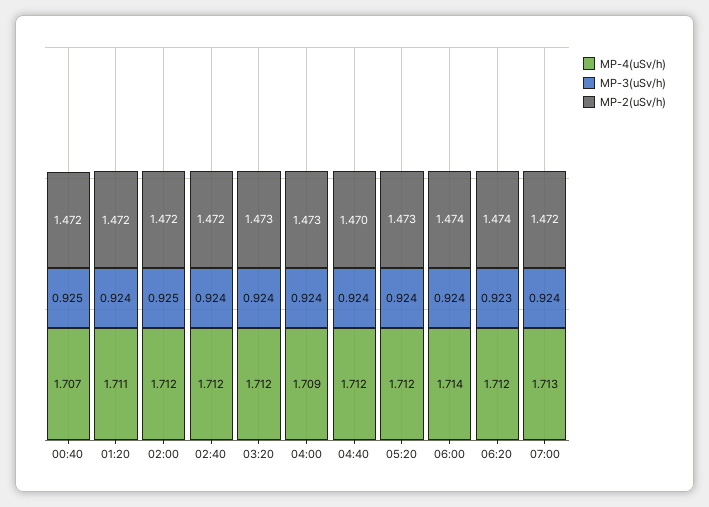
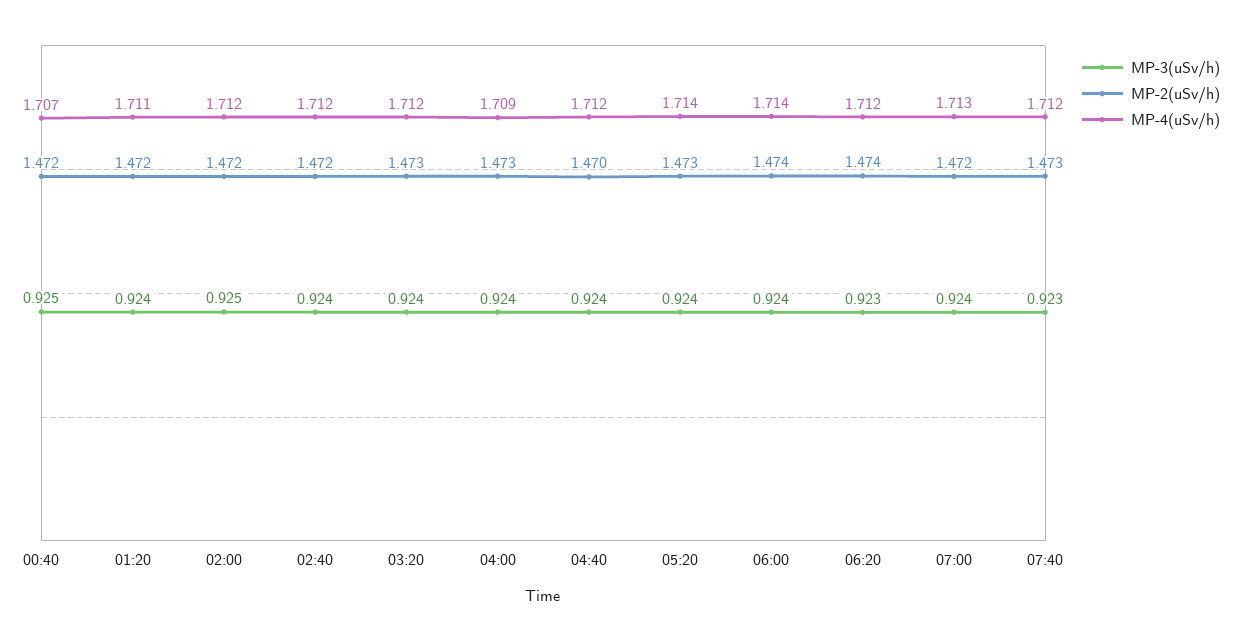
MP-4(uSv/h), 05:20: 1.712 -> 1.714
MP-3(uSv/h), 07:40: none -> 0.923
MP-2(uSv/h), 07:40: none -> 1.473
MP-4(uSv/h), 07:40: none -> 1.712

